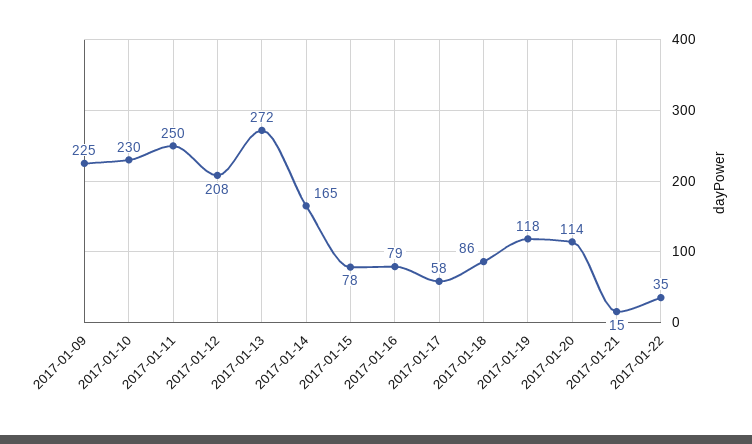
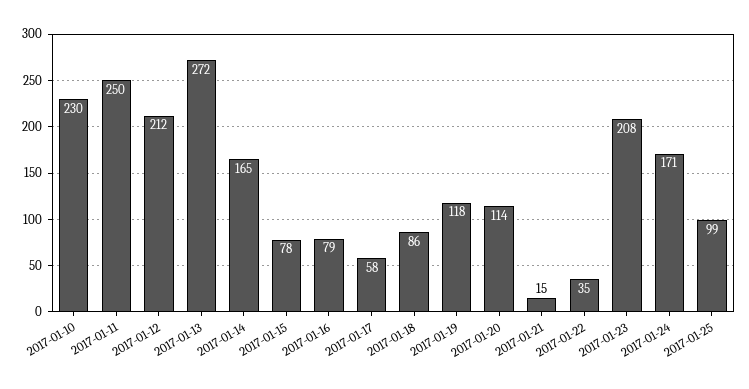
2017-01-09: 225 -> none
2017-01-12: 208 -> 212
2017-01-23: none -> 208
2017-01-24: none -> 171
2017-01-25: none -> 99

